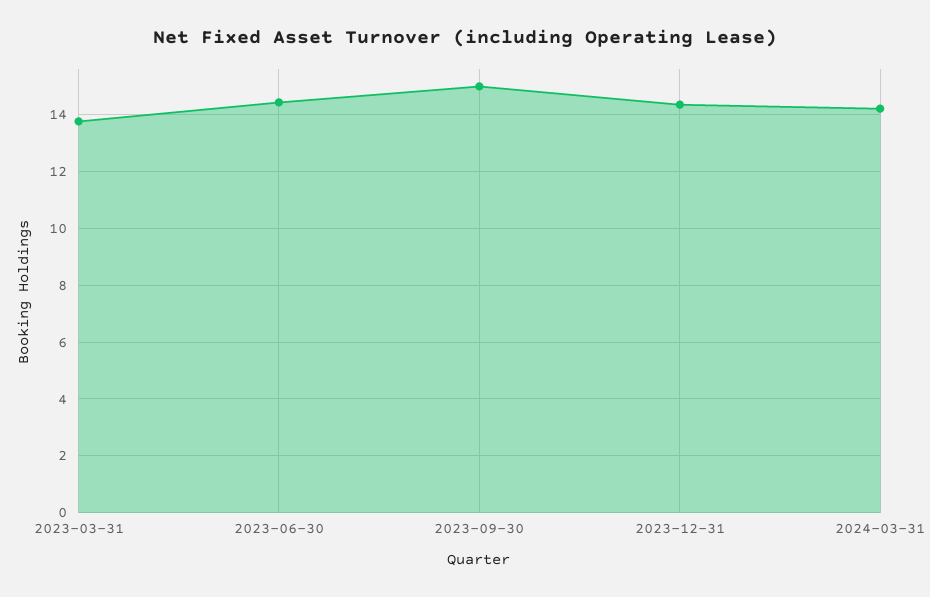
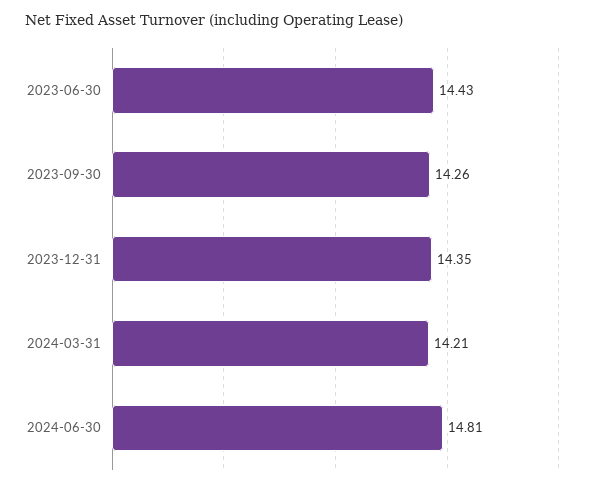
2023-03-31: 13.75 -> none
2023-09-30: 15 -> 14.26
2024-06-30: none -> 14.81

